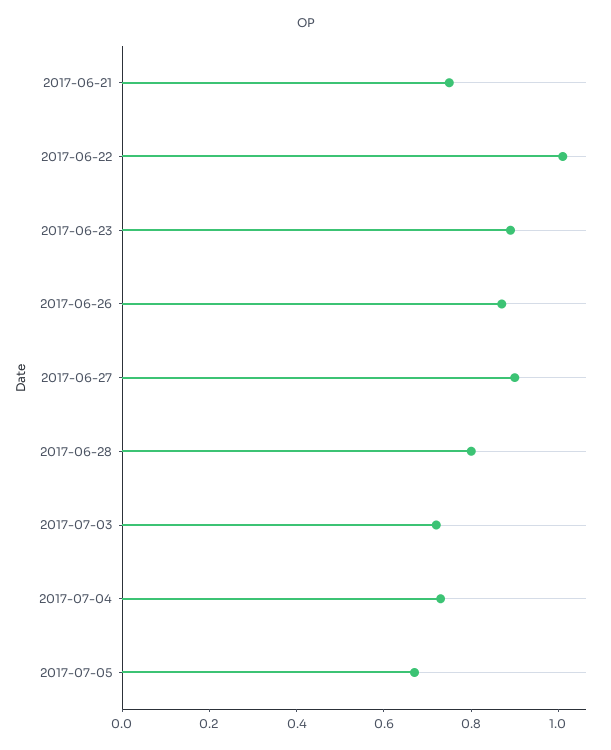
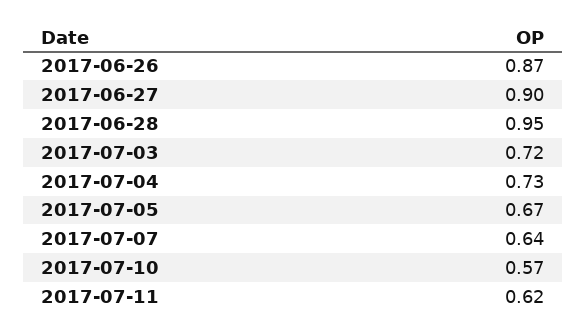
2017-06-21: 0.75 -> none
2017-06-22: 1 -> none
2017-06-23: 0.9 -> none
2017-06-28: 0.8 -> 0.95
2017-07-07: none -> 0.64
2017-07-10: none -> 0.57
2017-07-11: none -> 0.62

